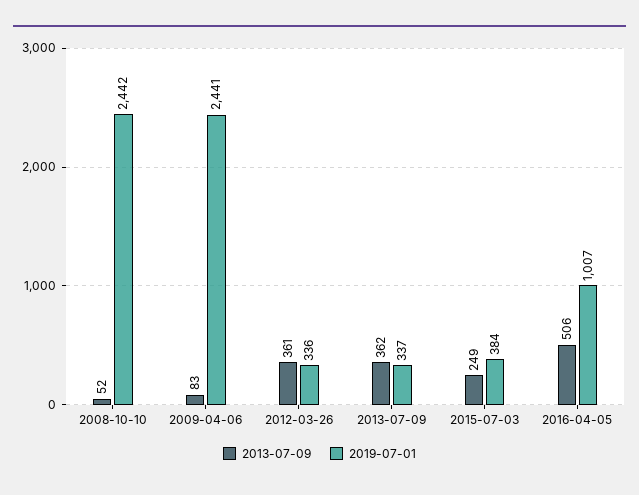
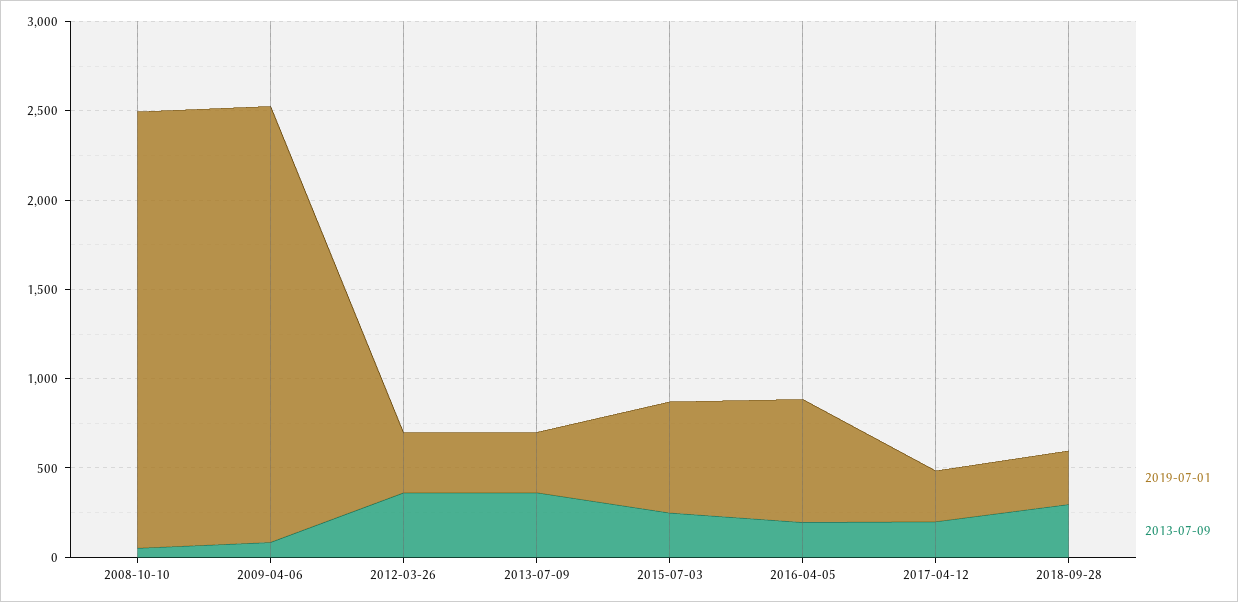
2019-07-01, 2015-07-03: 384 -> 600
2013-07-09, 2016-04-05: 506 -> 200
2019-07-01, 2016-04-05: 1007 -> 700
2019-07-01, 2017-04-12: none -> 300
2013-07-09, 2017-04-12: none -> 200
2019-07-01, 2018-09-28: none -> 300
2013-07-09, 2018-09-28: none -> 300

